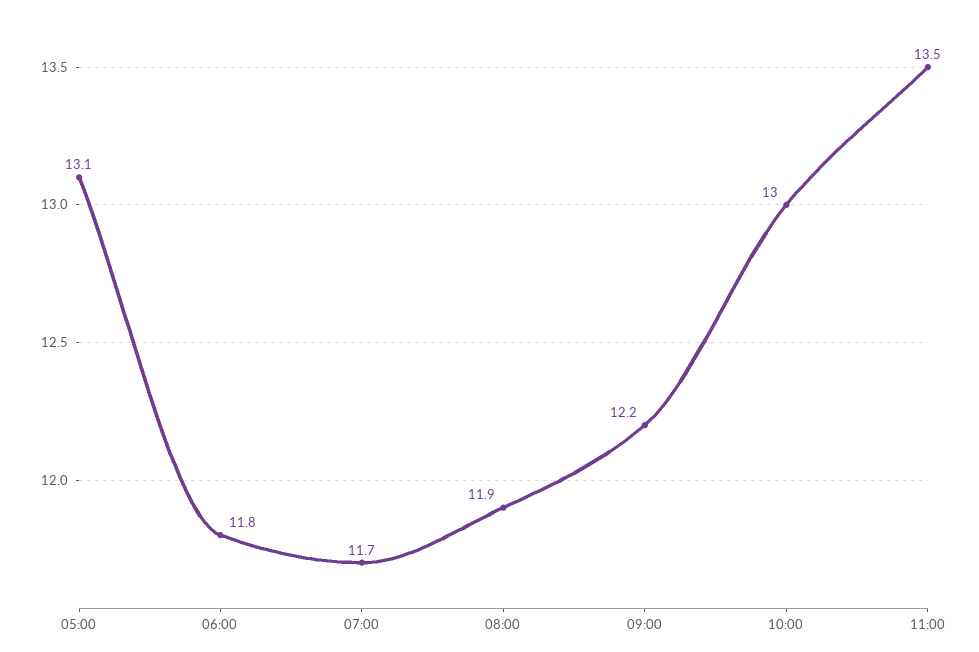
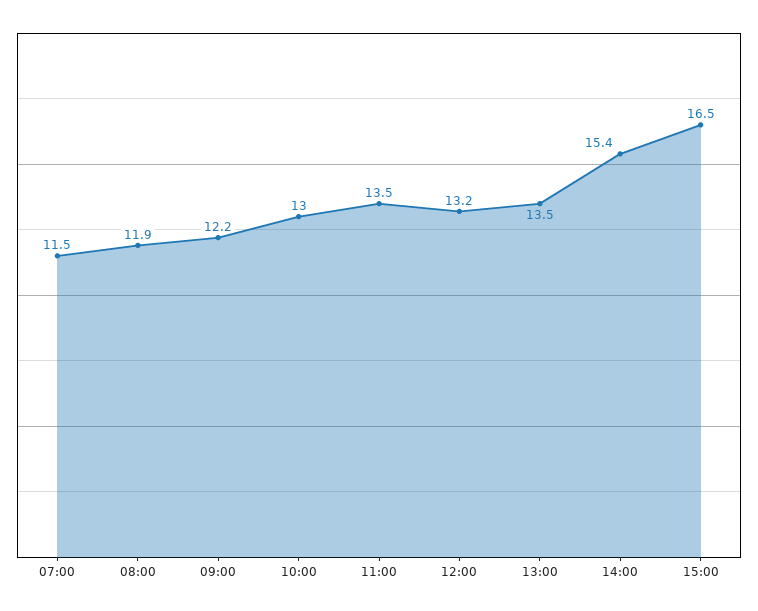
05:00: 13.1 -> none
06:00: 11.8 -> none
07:00: 11.7 -> 11.5
12:00: none -> 13.2
13:00: none -> 13.5
14:00: none -> 15.4
15:00: none -> 16.5

